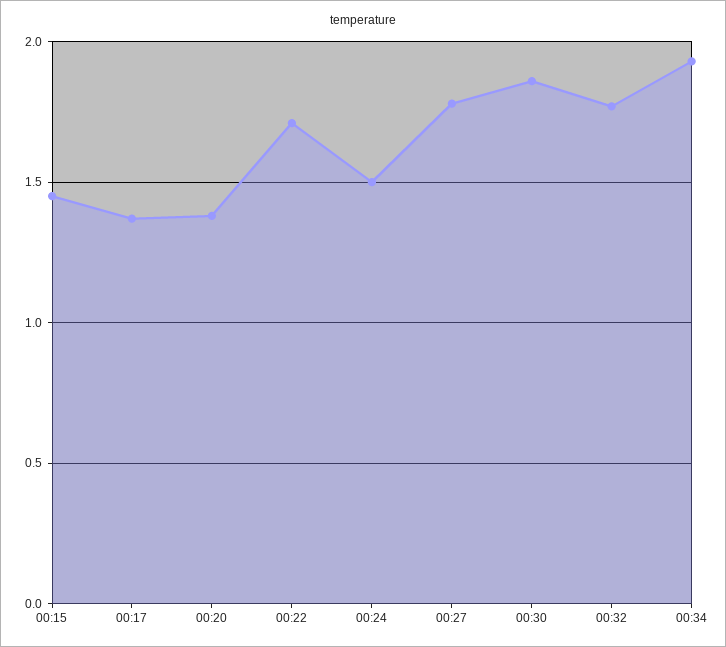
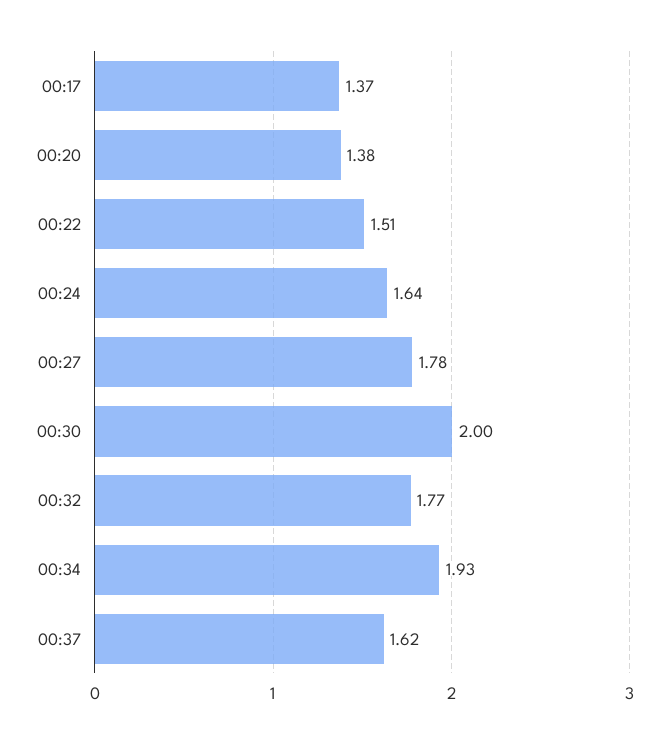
00:15: 1.45 -> none
00:22: 1.7 -> 1.51
00:24: 1.5 -> 1.64
00:30: 1.85 -> 2
00:37: none -> 1.62

